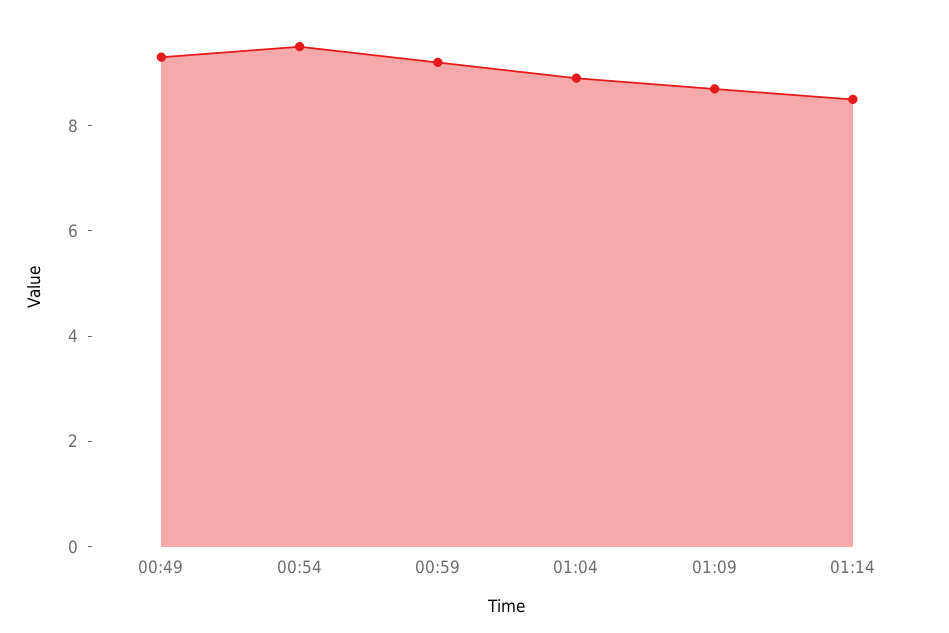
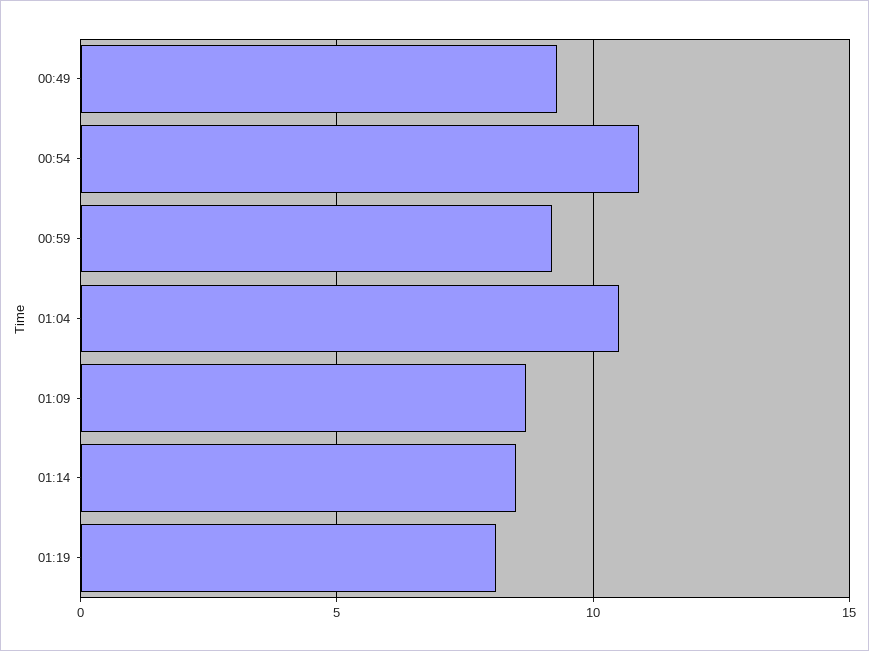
00:54: 9.5 -> 11
01:04: 9 -> 10.5
01:19: none -> 8

